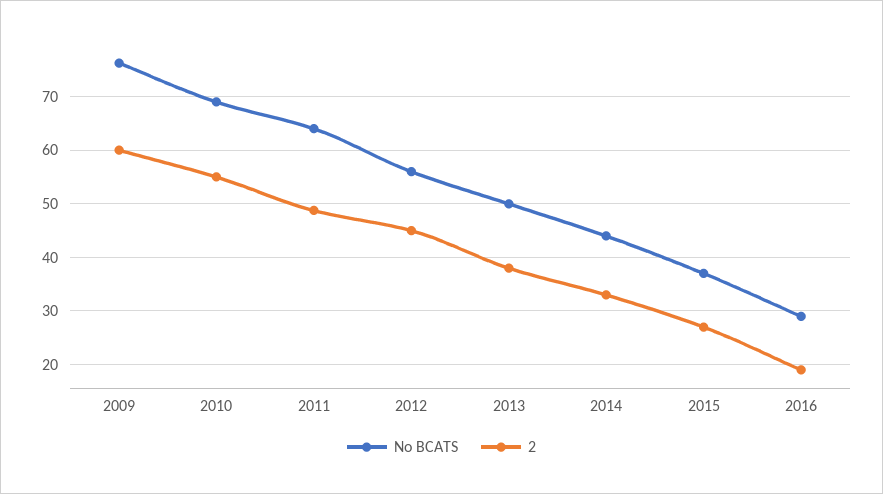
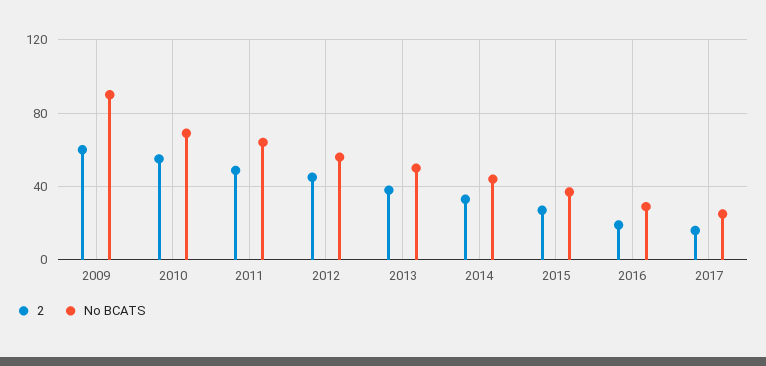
No BCATS, 2009: 76 -> 90
2, 2017: none -> 15
No BCATS, 2017: none -> 25

